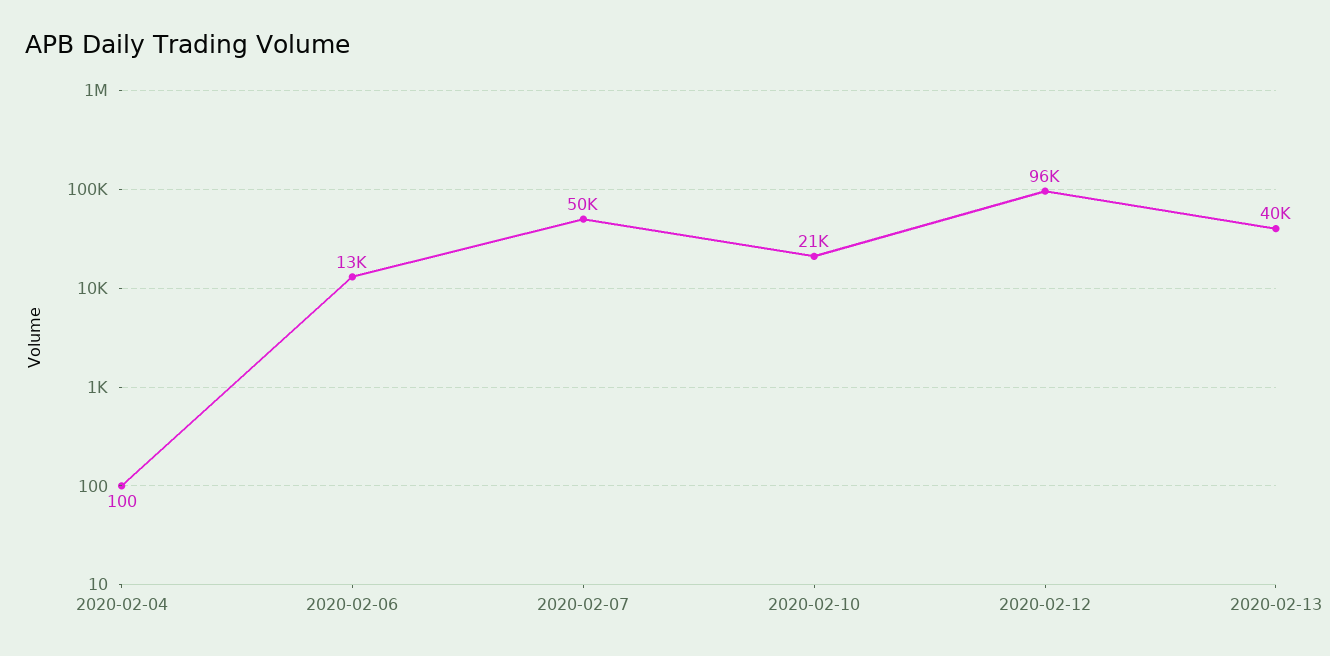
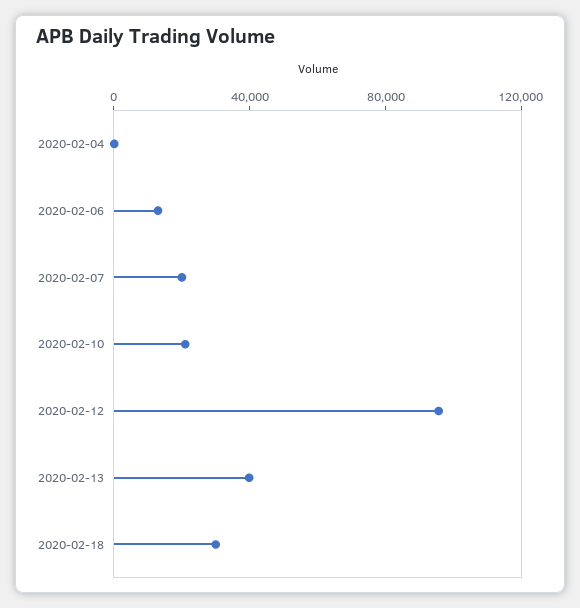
2020-02-07: 50000 -> 20000
2020-02-18: none -> 30000

